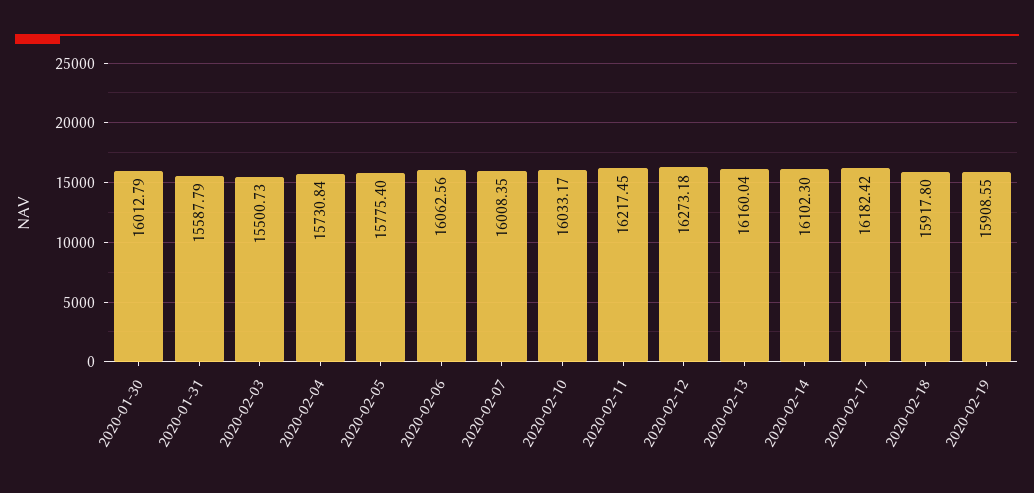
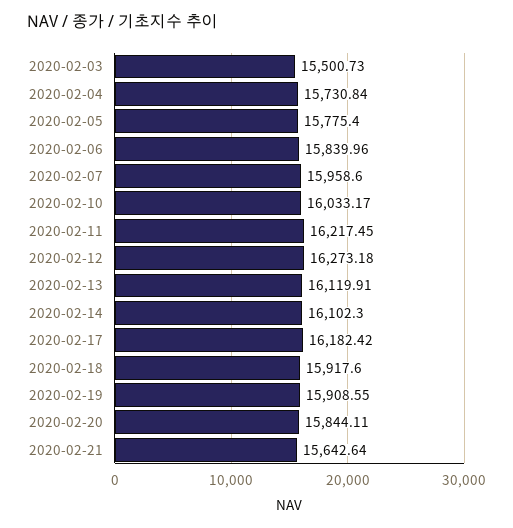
2020-01-30: 16012.79 -> none
2020-01-31: 15587.79 -> none
2020-02-06: 16062.56 -> 15839.96
2020-02-07: 16008.35 -> 15958.6
2020-02-13: 16160.04 -> 16119.91
2020-02-18: 15917.8 -> 15917.6
2020-02-20: none -> 15844.11
2020-02-21: none -> 15642.64

